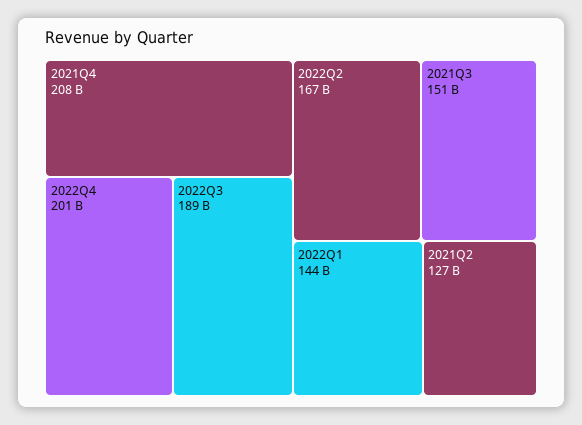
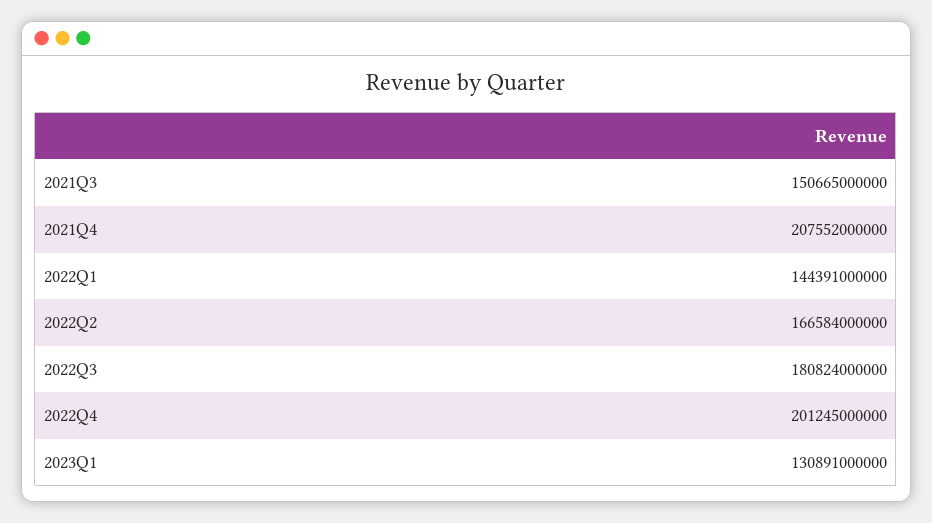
2022Q3: 189000000000 -> 180824000000
2021Q2: 127000000000 -> none
2023Q1: none -> 130891000000

